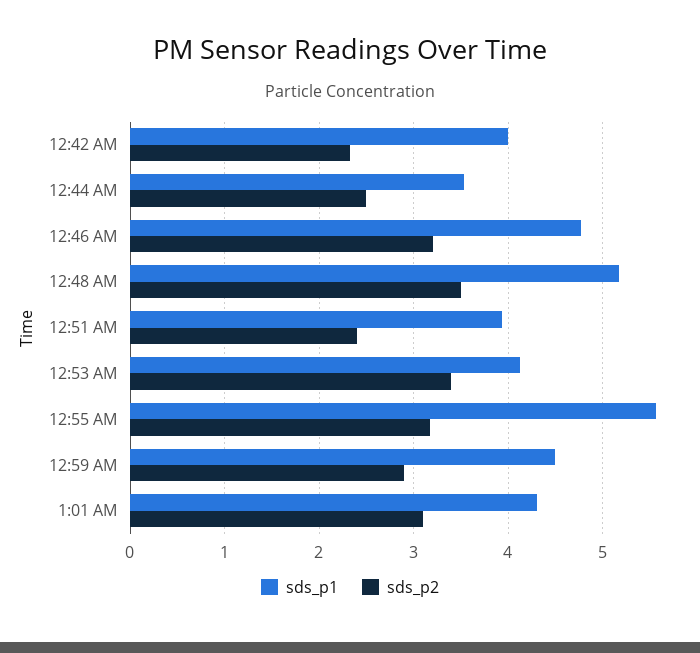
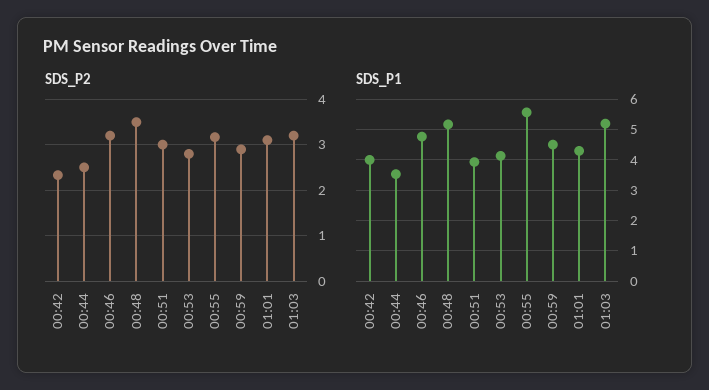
sds_p2, 12:51 AM: 2.4 -> 3
sds_p2, 12:53 AM: 3.4 -> 2.8
sds_p2, 01:03: none -> 3.2
sds_p1, 01:03: none -> 5.2

